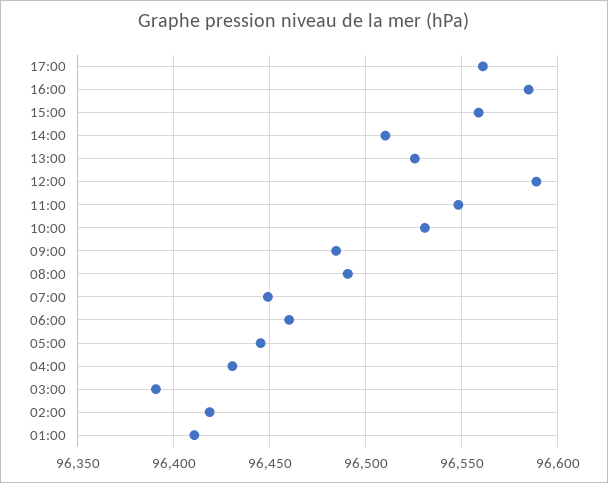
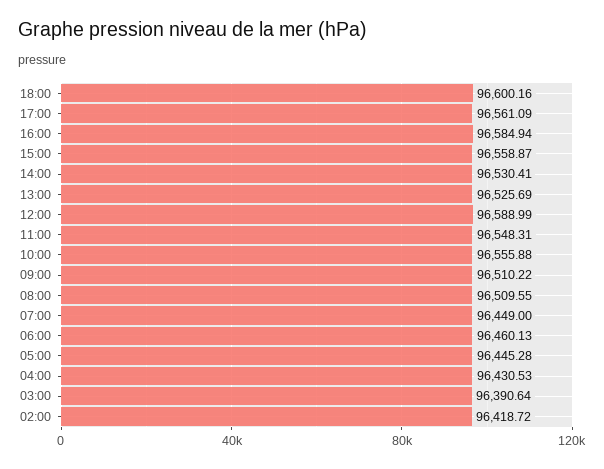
14:00: 96510 -> 96530.41
10:00: 96530 -> 96555.88
09:00: 96485 -> 96510.22
08:00: 96490 -> 96509.55
01:00: 96410 -> none
18:00: none -> 96600.16

